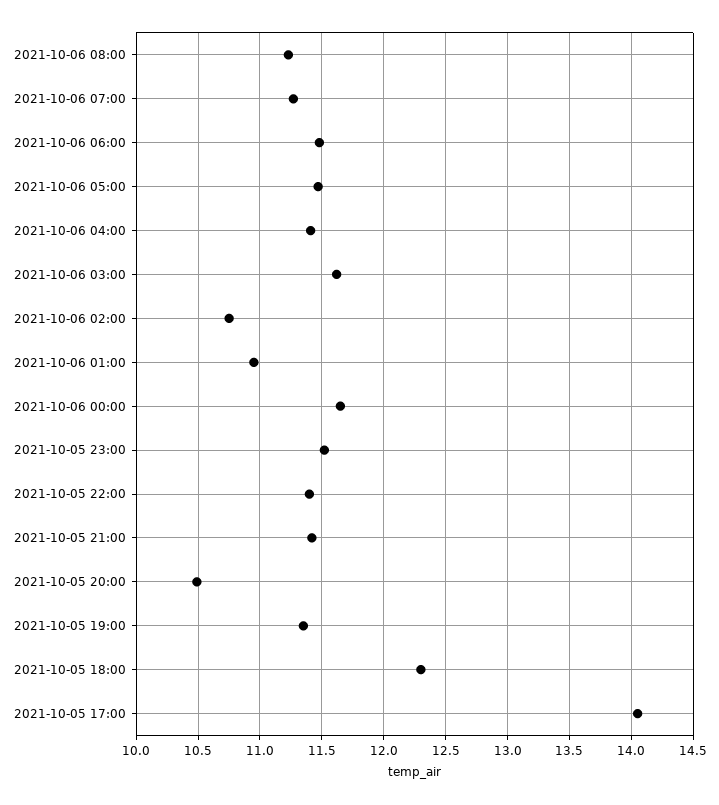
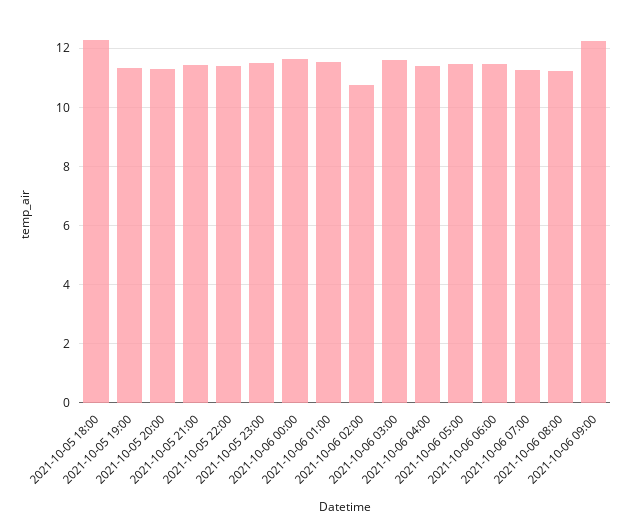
2021-10-06 01:00: 10.95 -> 11.5
2021-10-05 20:00: 10.5 -> 11.25
2021-10-05 17:00: 14.05 -> none
2021-10-06 09:00: none -> 12.25

